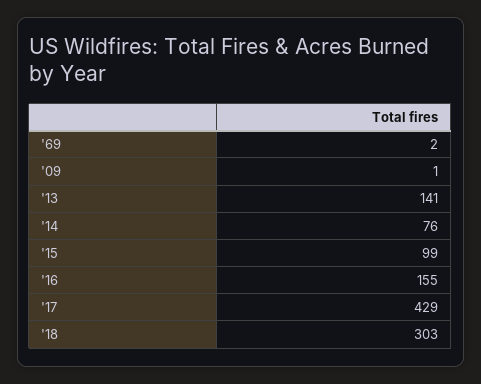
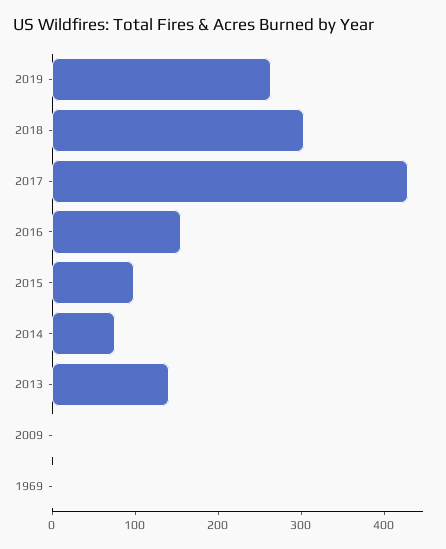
2019: none -> 260

